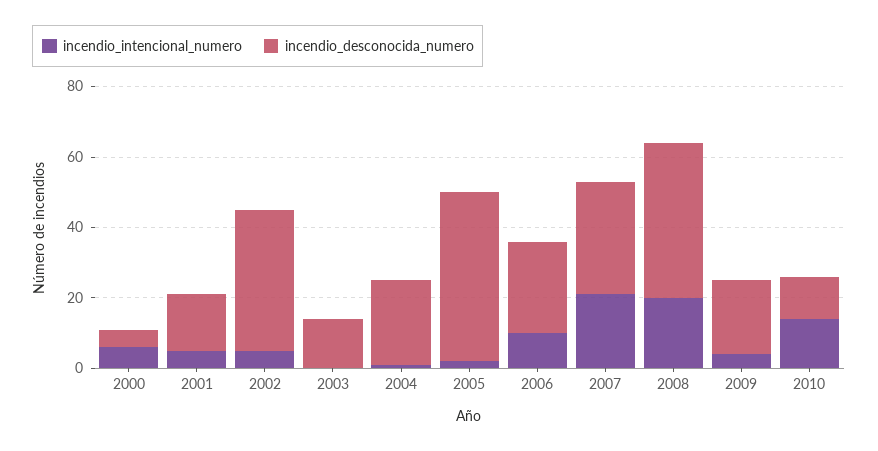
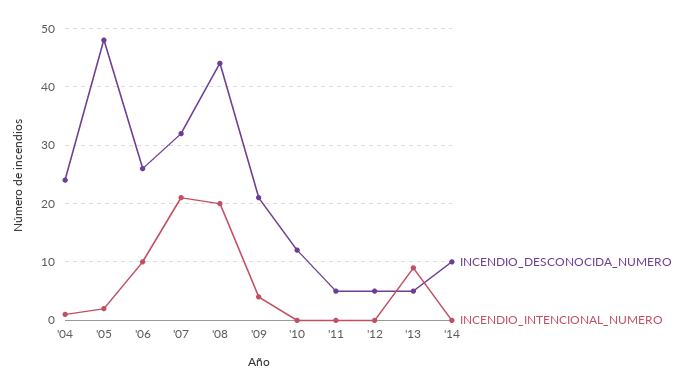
incendio_intencional_numero, 2000: 5 -> none
incendio_desconocida_numero, 2000: 5 -> none
incendio_intencional_numero, 2001: 5 -> none
incendio_desconocida_numero, 2001: 15 -> none
incendio_intencional_numero, 2002: 5 -> none
incendio_desconocida_numero, 2002: 40 -> none
incendio_intencional_numero, 2003: 0 -> none
incendio_desconocida_numero, 2003: 15 -> none
incendio_intencional_numero, 2010: 15 -> 0
incendio_desconocida_numero, '11: none -> 5
incendio_intencional_numero, '11: none -> 0
incendio_desconocida_numero, '12: none -> 5
incendio_intencional_numero, '12: none -> 0
incendio_desconocida_numero, '13: none -> 5
incendio_intencional_numero, '13: none -> 10
incendio_desconocida_numero, '14: none -> 10
incendio_intencional_numero, '14: none -> 0

